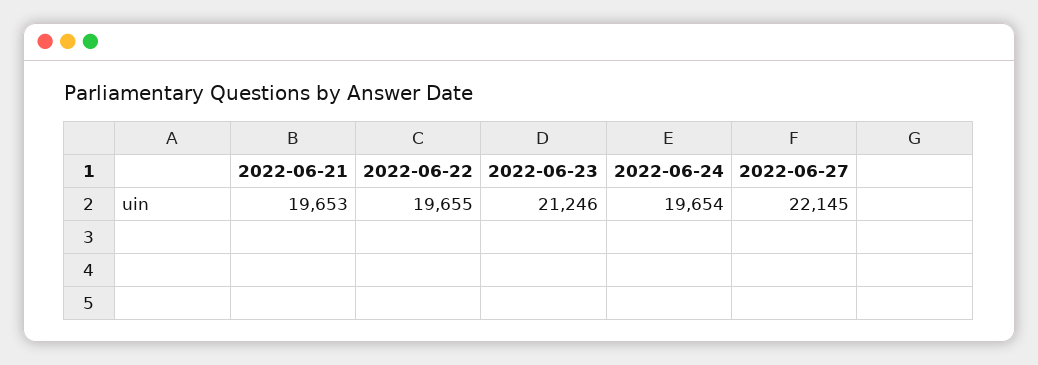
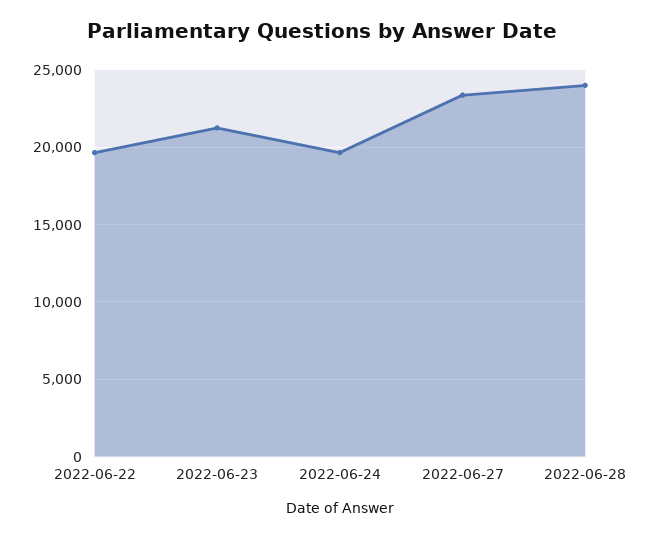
2022-06-21: 19653 -> none
2022-06-27: 22145 -> 23500
2022-06-28: none -> 24000

